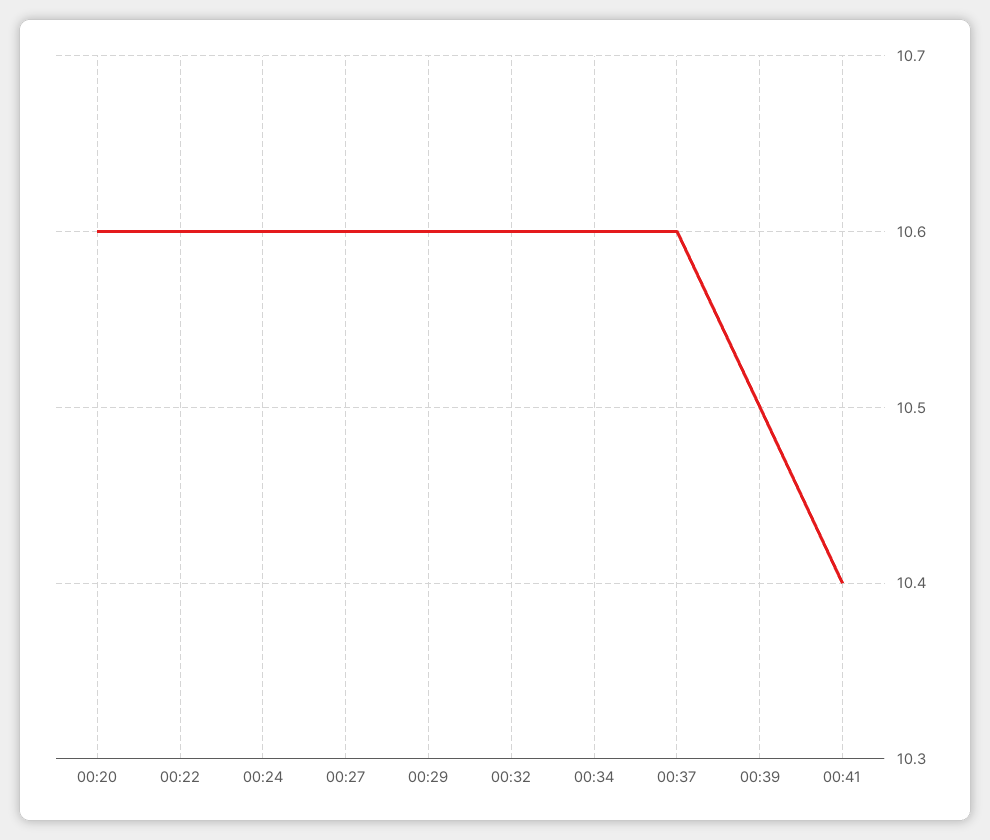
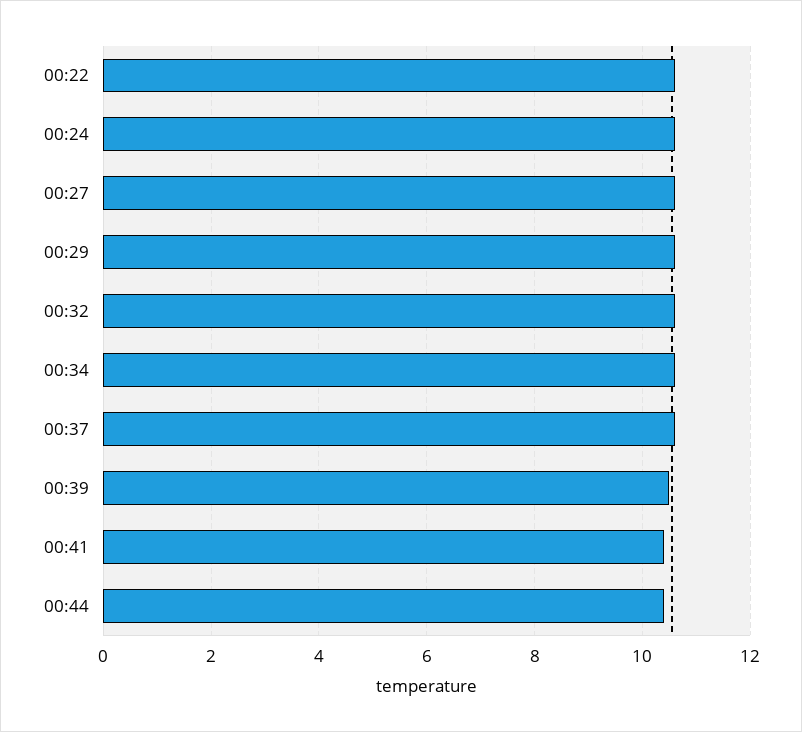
00:20: 10.6 -> none
00:44: none -> 10.5

